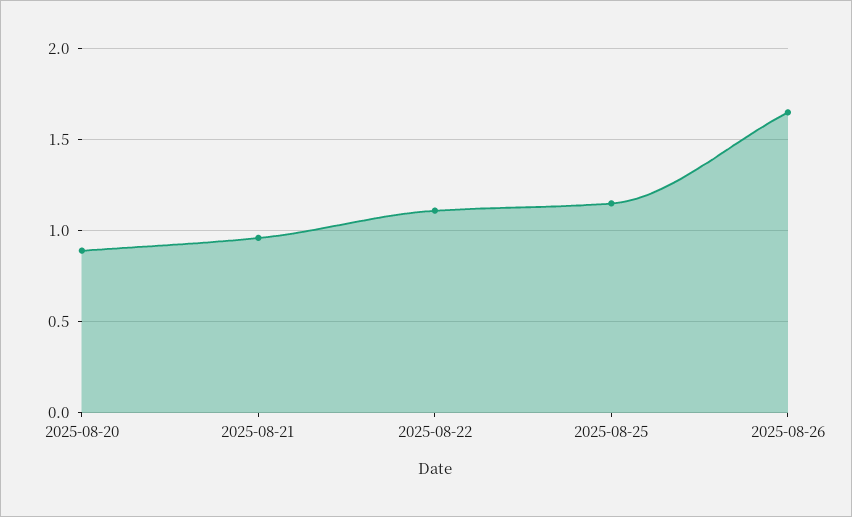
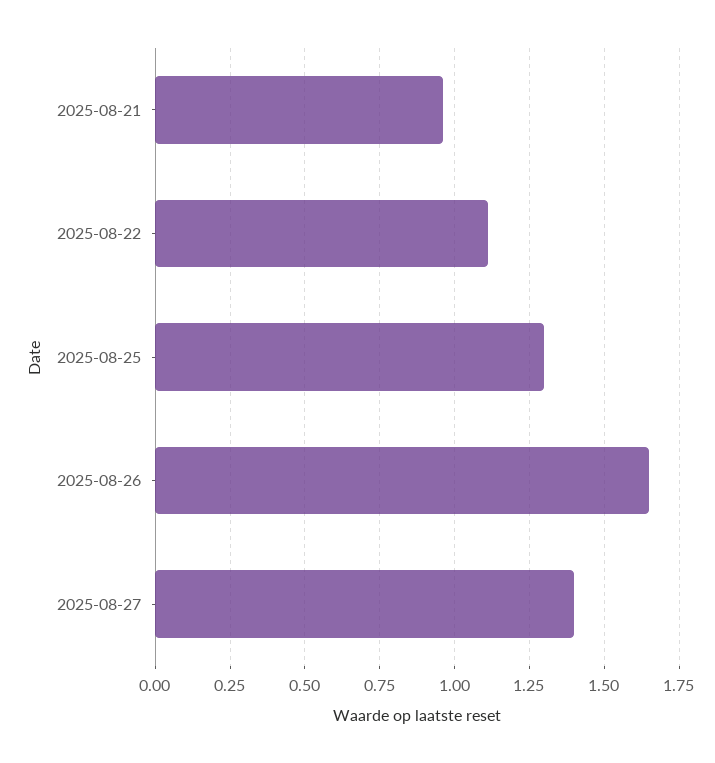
2025-08-20: 0.9 -> none
2025-08-25: 1.15 -> 1.3
2025-08-27: none -> 1.4

